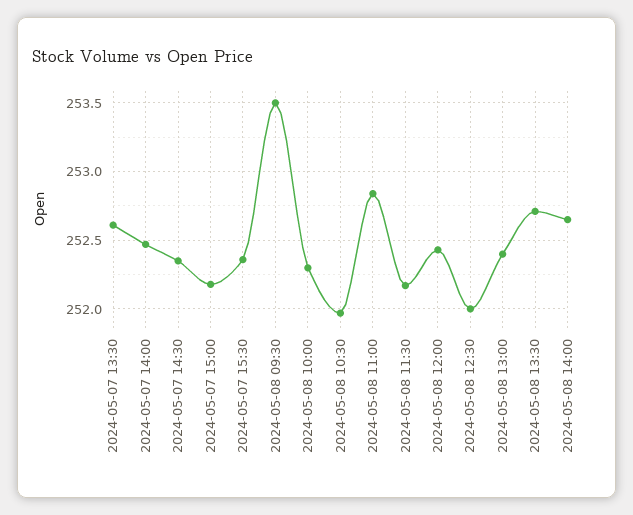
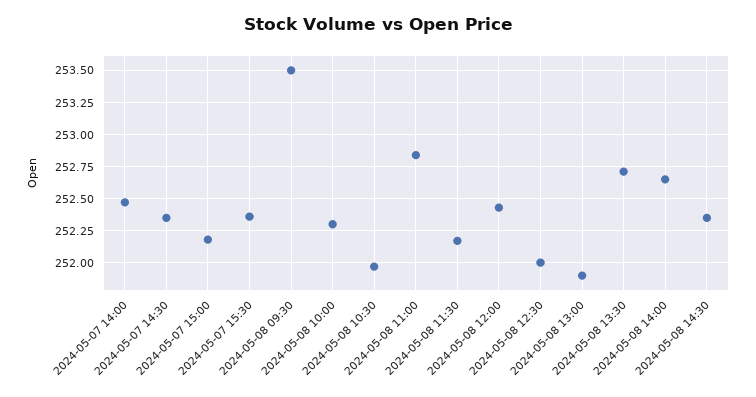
2024-05-07 13:30: 252.6 -> none
2024-05-08 13:00: 252.4 -> 251.9
2024-05-08 14:30: none -> 252.35

